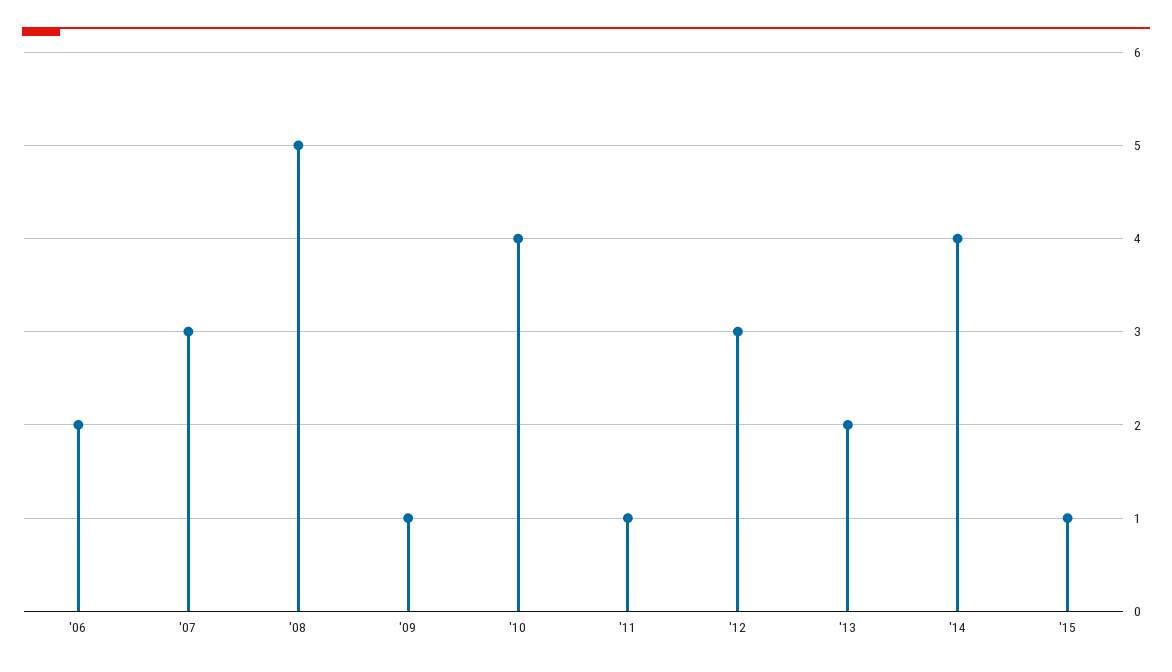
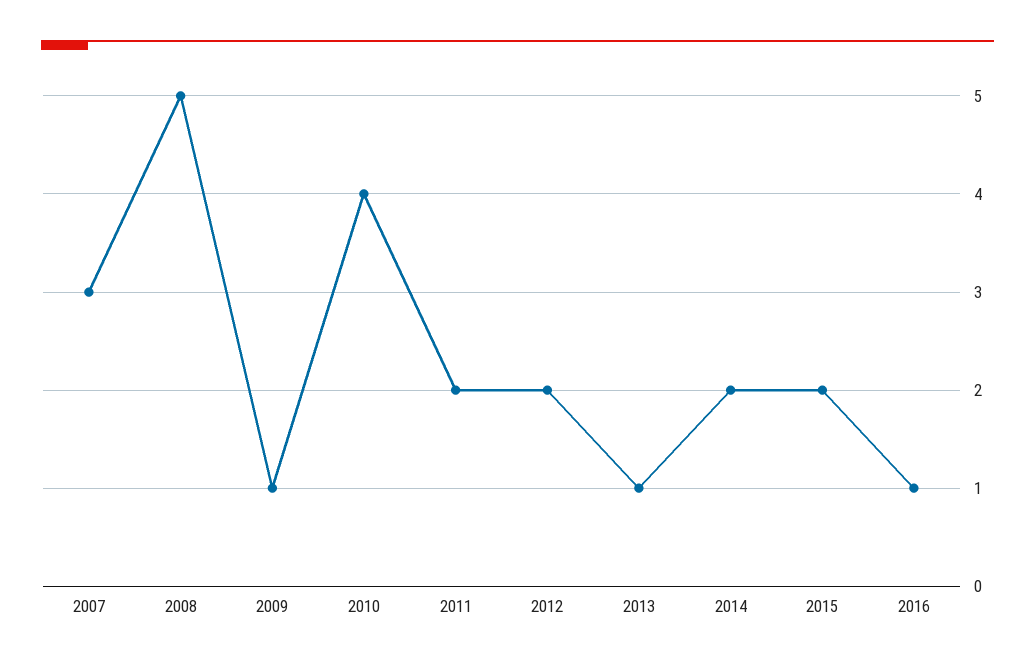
'06: 2 -> none
'11: 1 -> 2
'12: 3 -> 2
'13: 2 -> 1
'14: 4 -> 2
'15: 1 -> 2
2016: none -> 1

